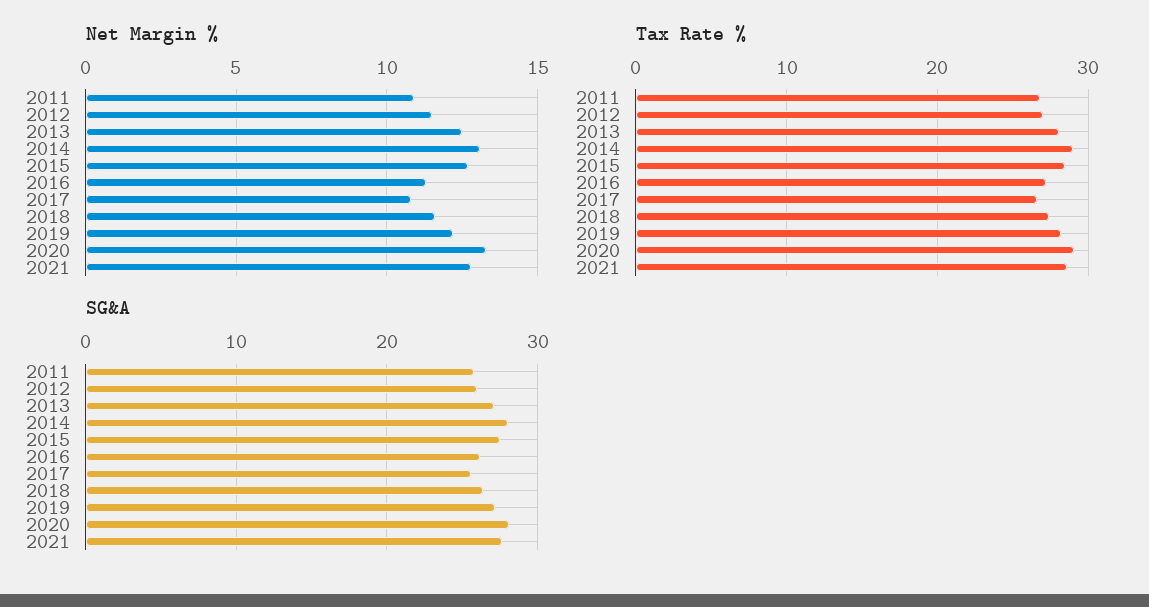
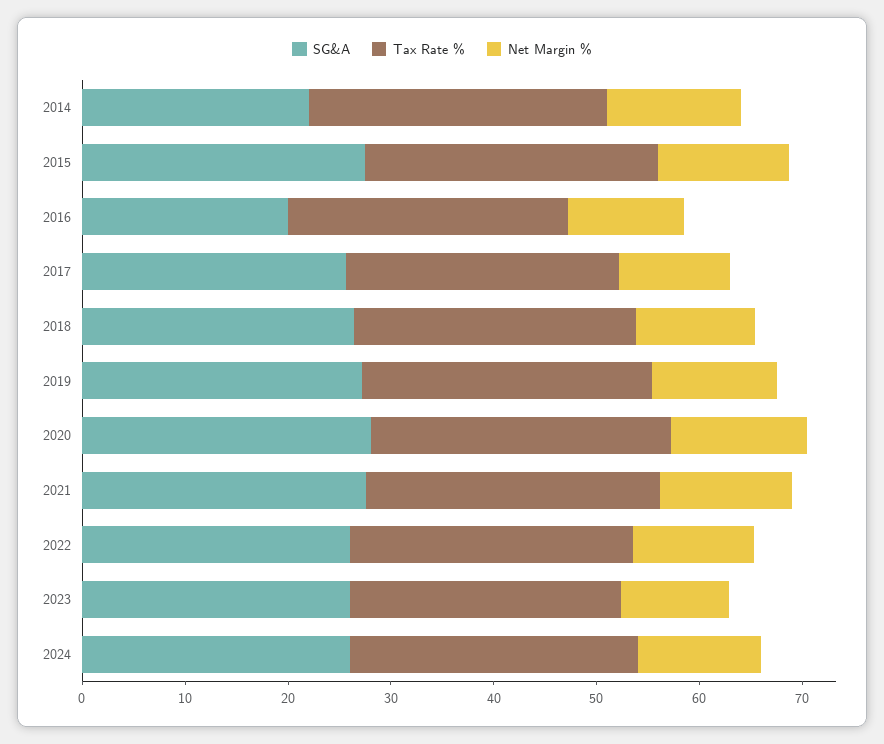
Net Margin %, 2011: 11 -> none
Net Margin %, 2012: 11.5 -> none
Net Margin %, 2013: 12.5 -> none
Tax Rate %, 2011: 27 -> none
Tax Rate %, 2012: 27 -> none
Tax Rate %, 2013: 28 -> none
SG&A, 2011: 26 -> none
SG&A, 2012: 26 -> none
SG&A, 2013: 27 -> none
SG&A, 2014: 28 -> 22
SG&A, 2016: 26 -> 20
SG&A, 2022: none -> 26
Tax Rate %, 2022: none -> 28
Net Margin %, 2022: none -> 12
SG&A, 2023: none -> 26
Tax Rate %, 2023: none -> 26
Net Margin %, 2023: none -> 10
SG&A, 2024: none -> 26
Tax Rate %, 2024: none -> 28
Net Margin %, 2024: none -> 12

